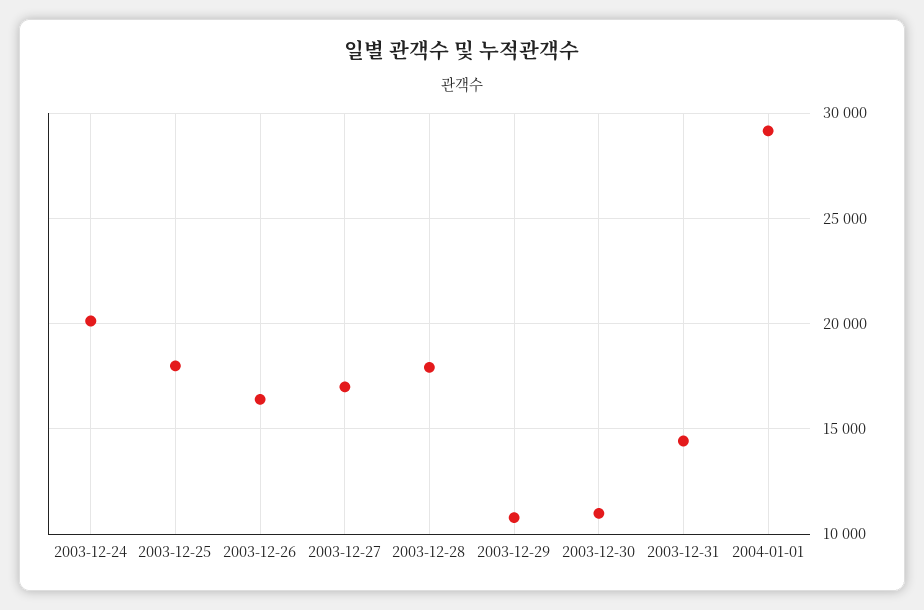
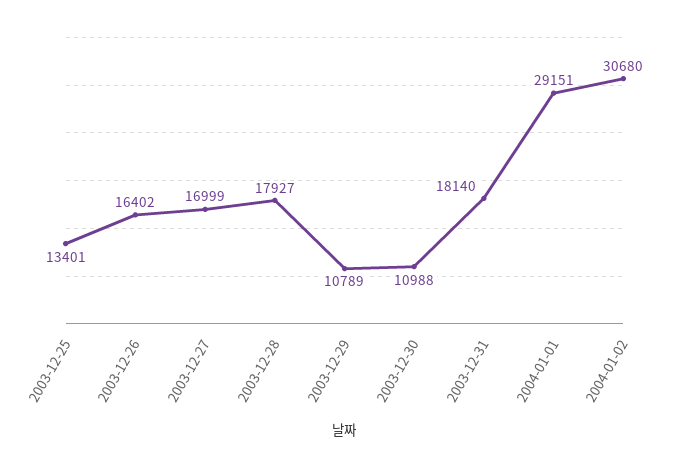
2003-12-24: 20000 -> none
2003-12-25: 18000 -> 13401
2003-12-31: 14500 -> 18140
2004-01-02: none -> 30680

